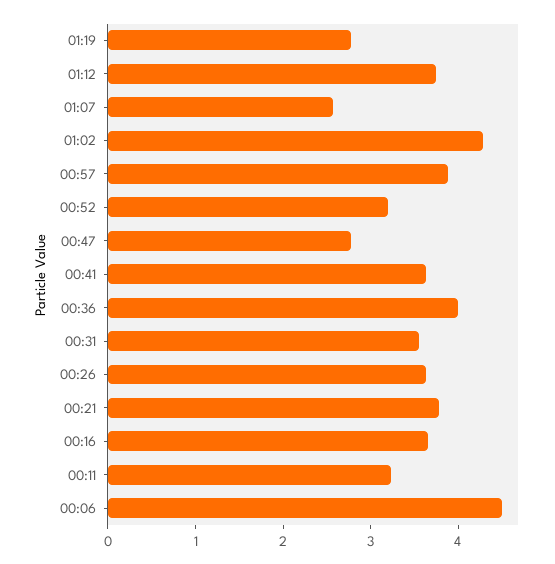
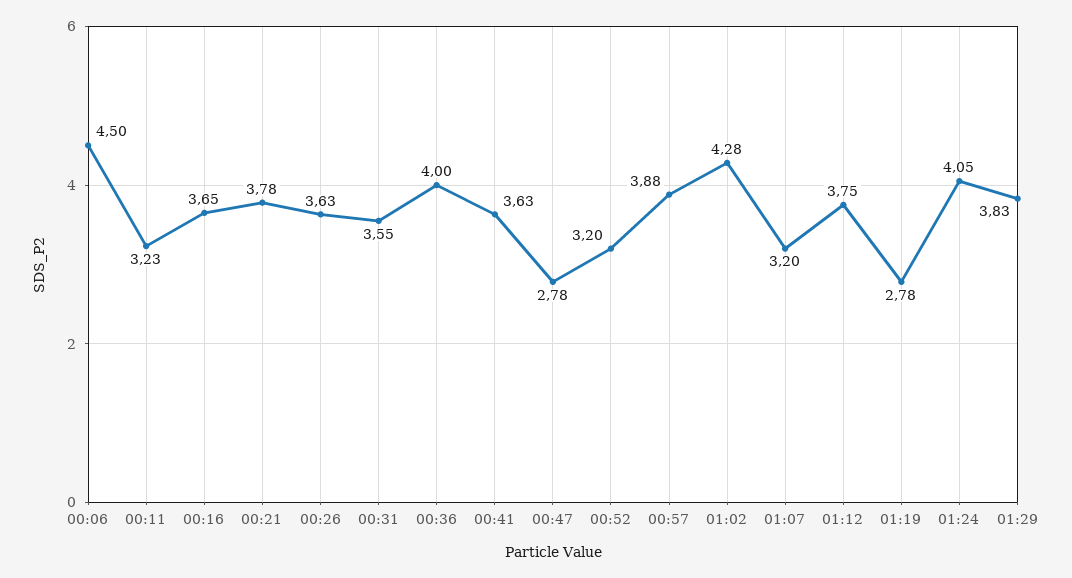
01:07: 2.6 -> 3.2
01:24: none -> 4.05
01:29: none -> 3.83

